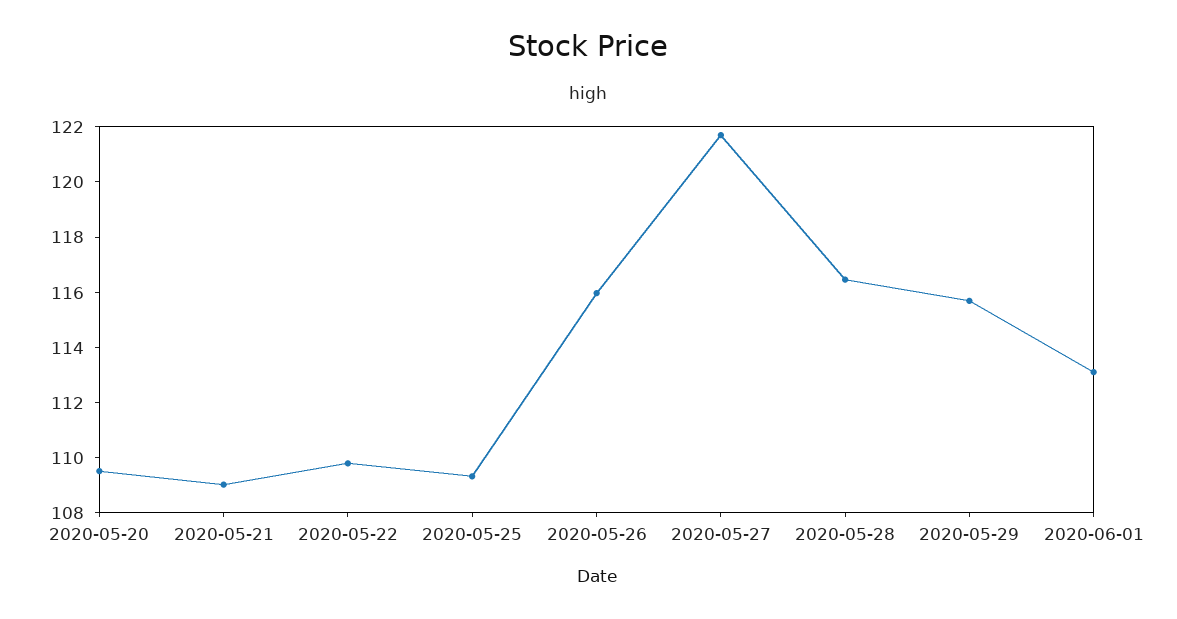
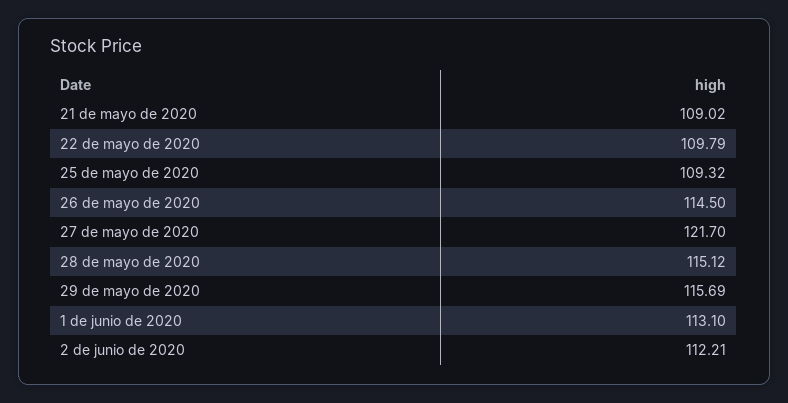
2020-05-20: 109.5 -> none
2020-05-26: 116 -> 114.5
2020-05-28: 116.5 -> 115.12
2 de junio de 2020: none -> 112.21

